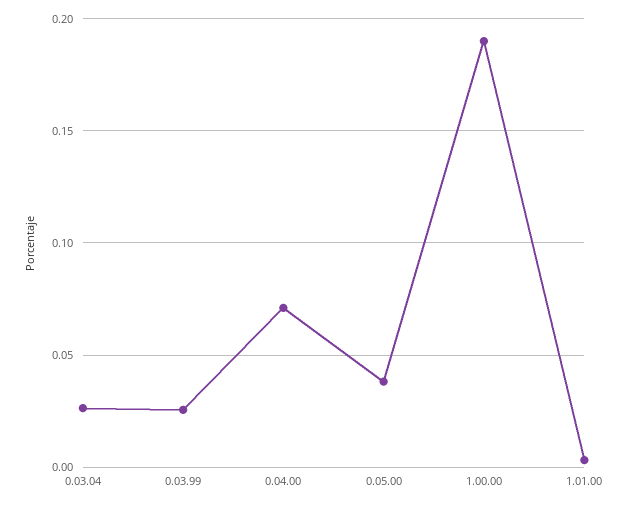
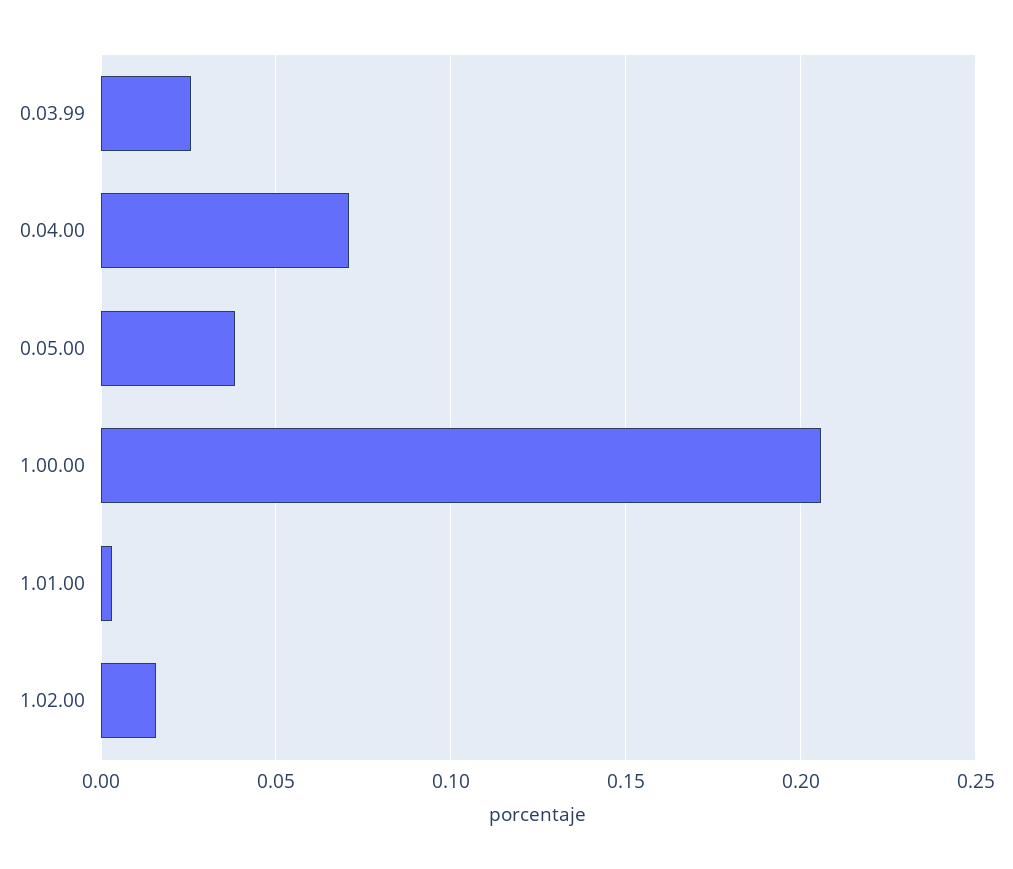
0.03.04: 0.025 -> none
1.00.00: 0.19 -> 0.205
1.02.00: none -> 0.015

